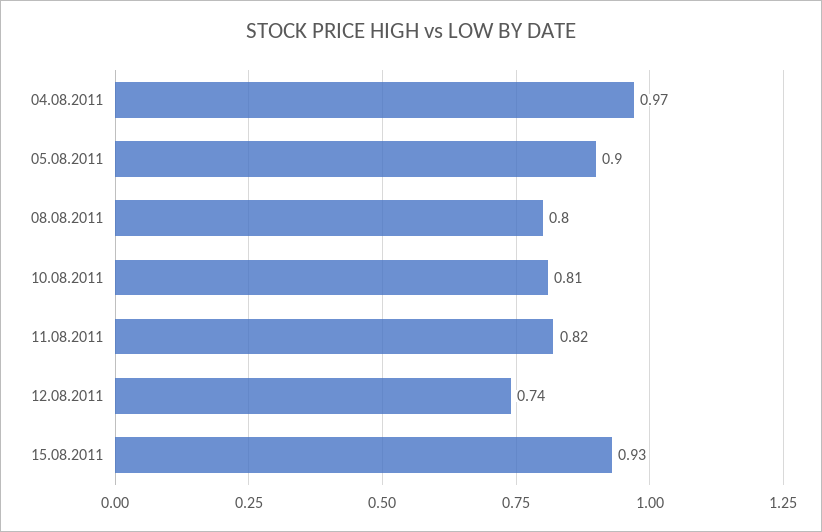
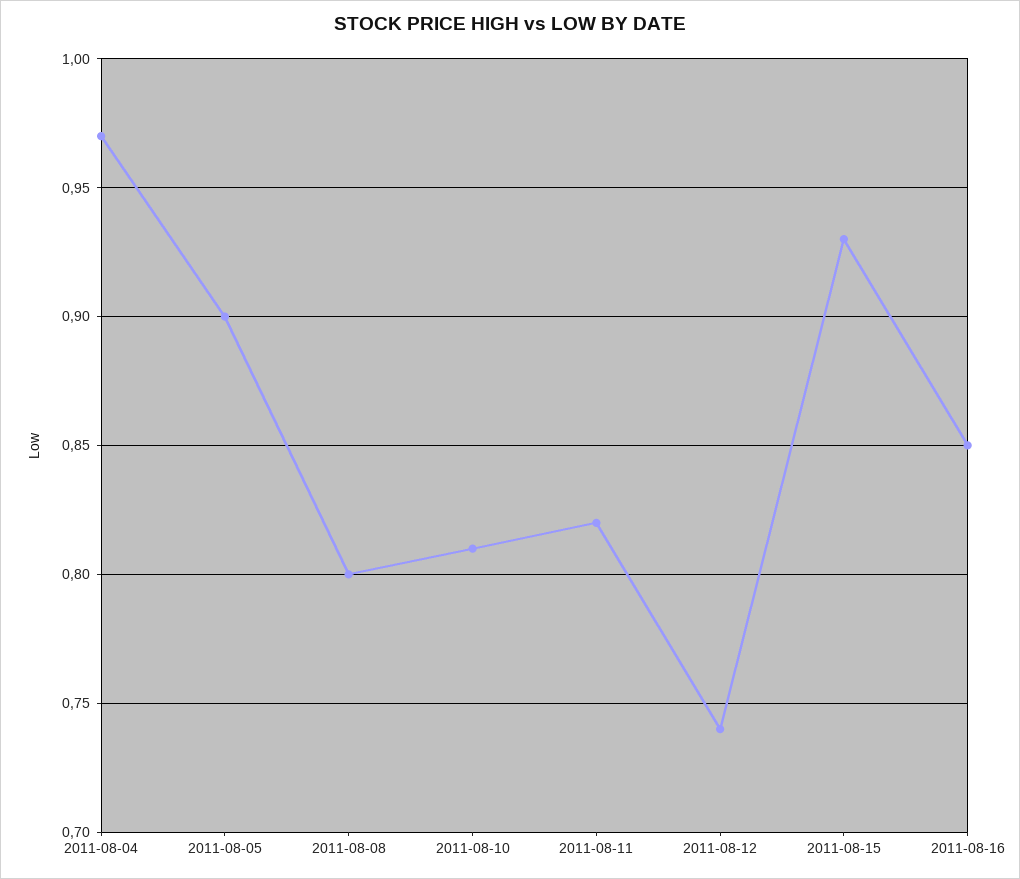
2011-08-16: none -> 0.85

